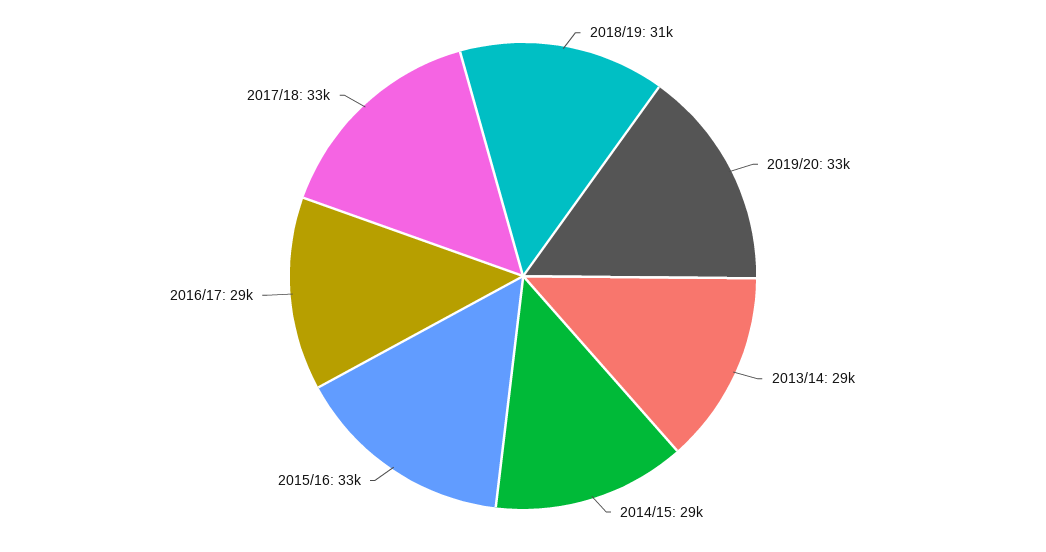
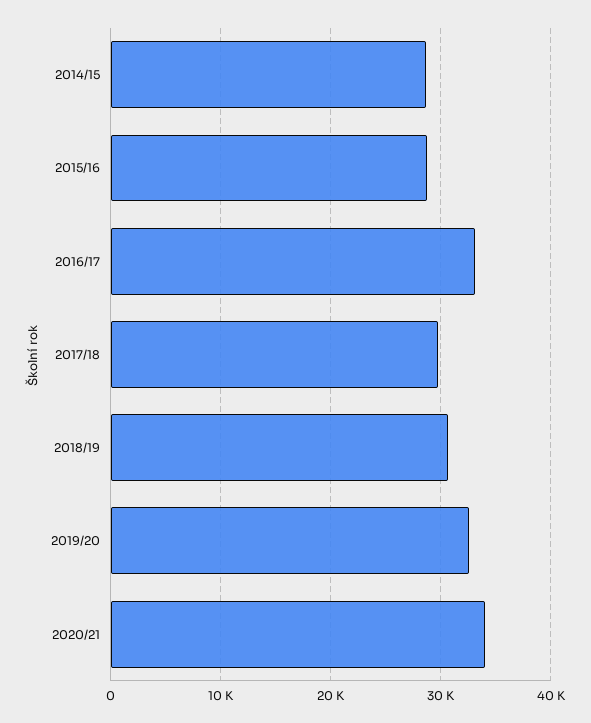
2013/14: 29000 -> none
2015/16: 33000 -> 29000
2016/17: 29000 -> 33000
2017/18: 33000 -> 30000
2020/21: none -> 34000

